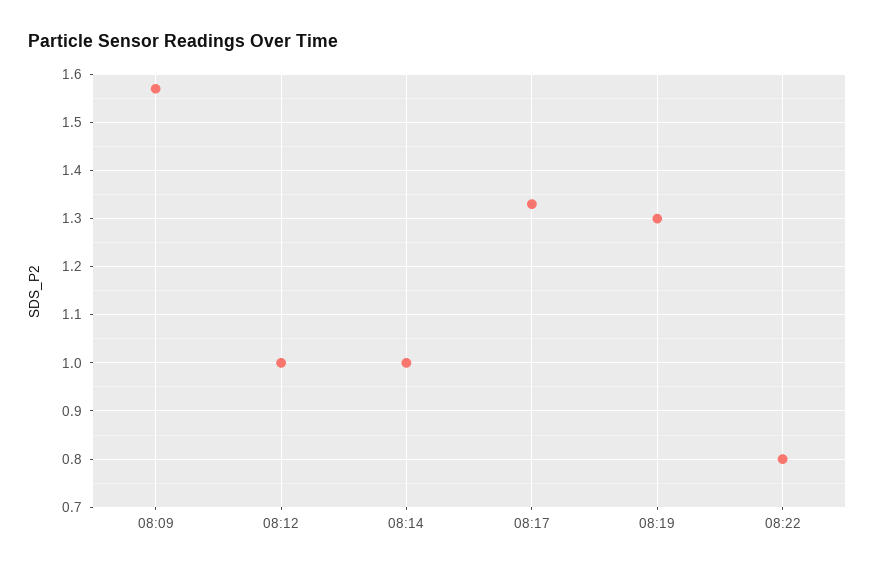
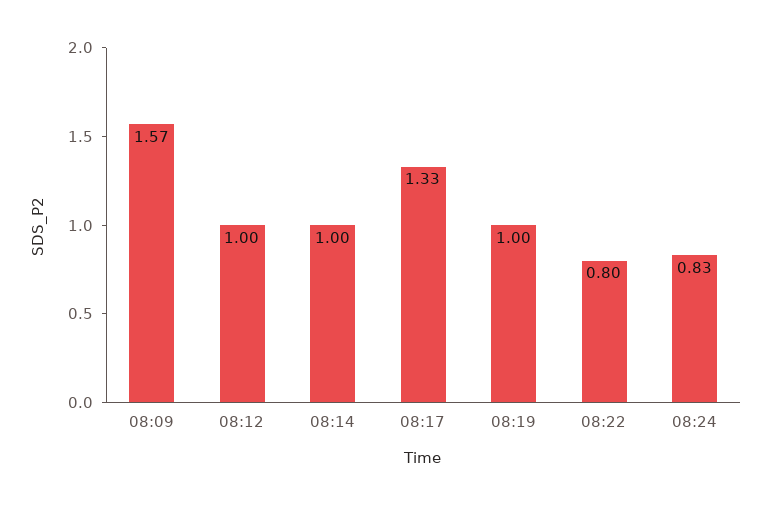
08:19: 1.3 -> 1
08:24: none -> 0.83

